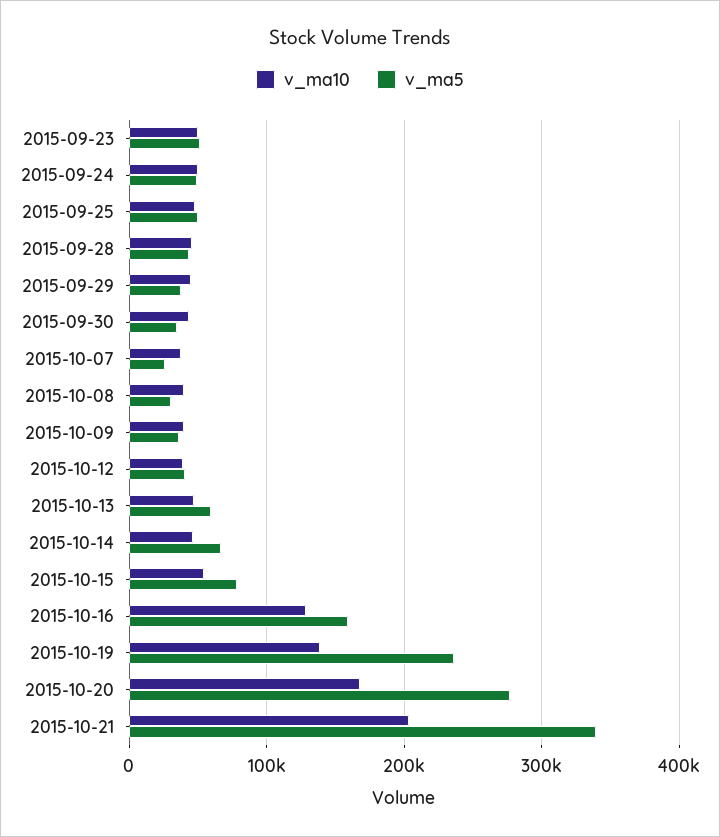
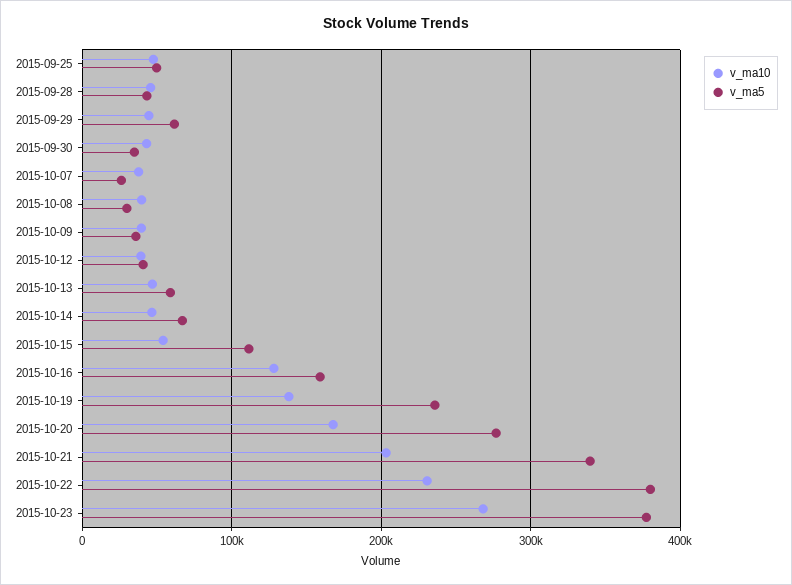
v_ma10, 2015-09-23: 50000 -> none
v_ma5, 2015-09-23: 50000 -> none
v_ma10, 2015-09-24: 50000 -> none
v_ma5, 2015-09-24: 50000 -> none
v_ma5, 2015-09-29: 40000 -> 60000
v_ma5, 2015-10-15: 80000 -> 110000
v_ma10, 2015-10-22: none -> 230000
v_ma5, 2015-10-22: none -> 380000
v_ma10, 2015-10-23: none -> 270000
v_ma5, 2015-10-23: none -> 380000

